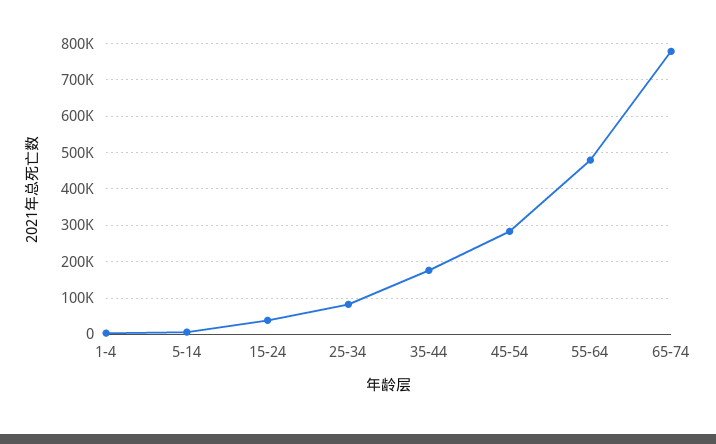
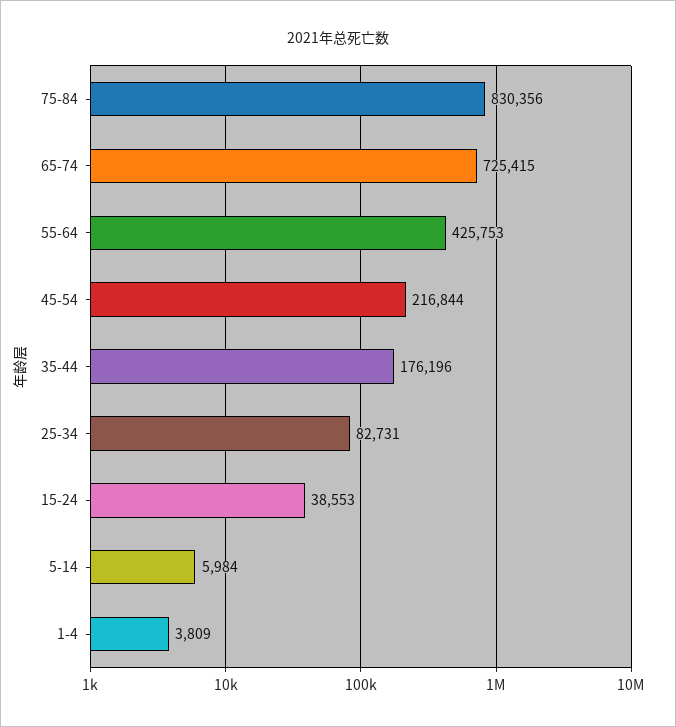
45-54: 280000 -> 216844
55-64: 480000 -> 425753
65-74: 780000 -> 725415
75-84: none -> 830356

